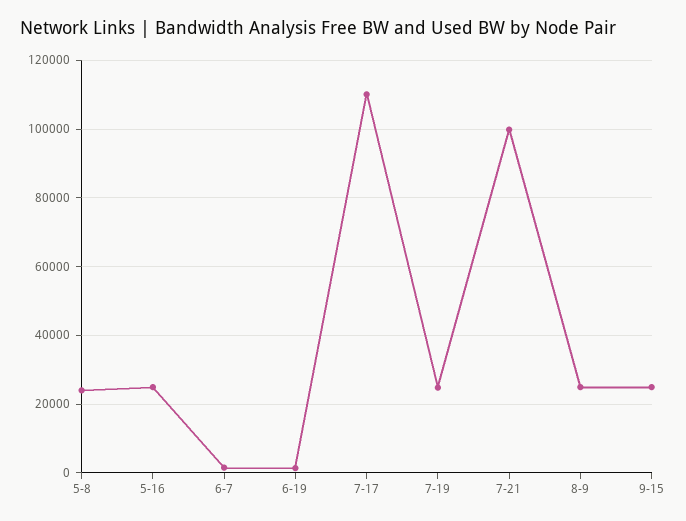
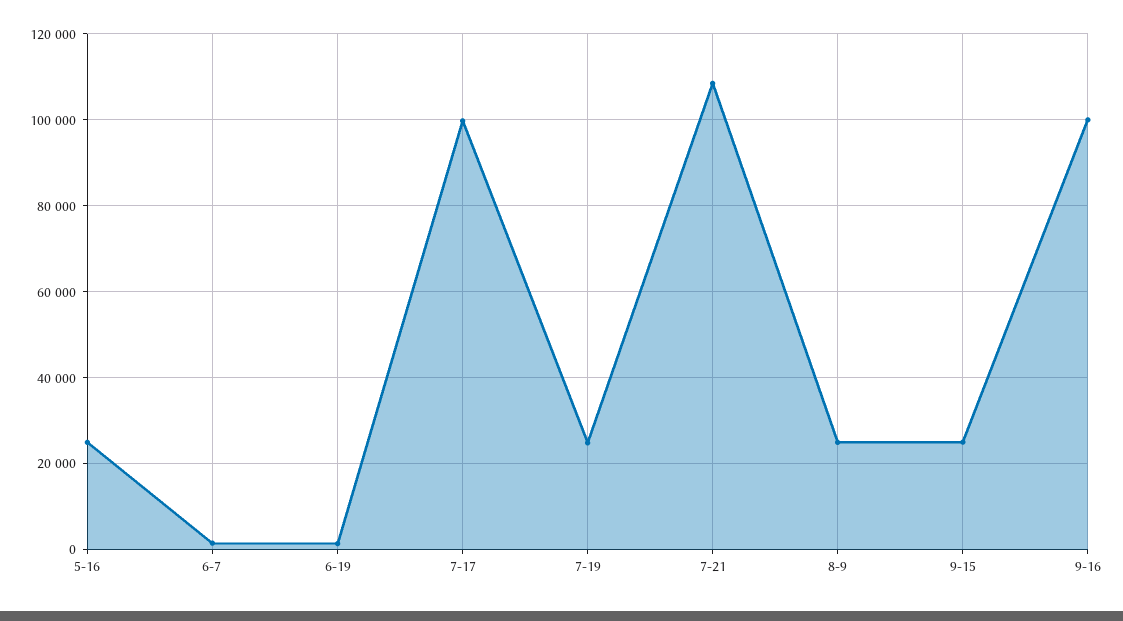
5-8: 24000 -> none
7-17: 110000 -> 100000
7-21: 100000 -> 108000
9-16: none -> 100000

